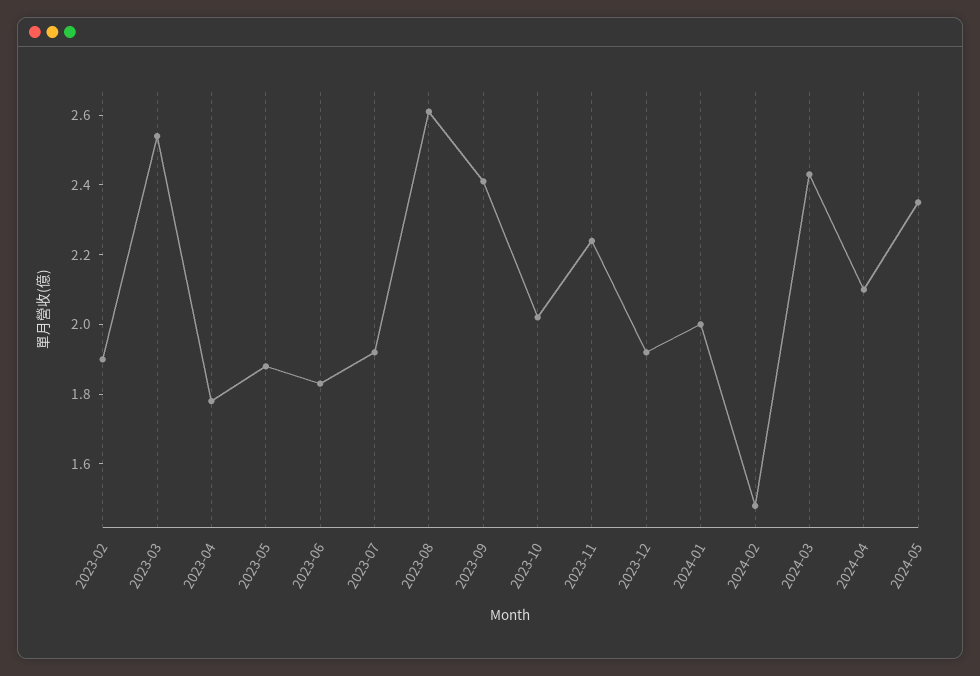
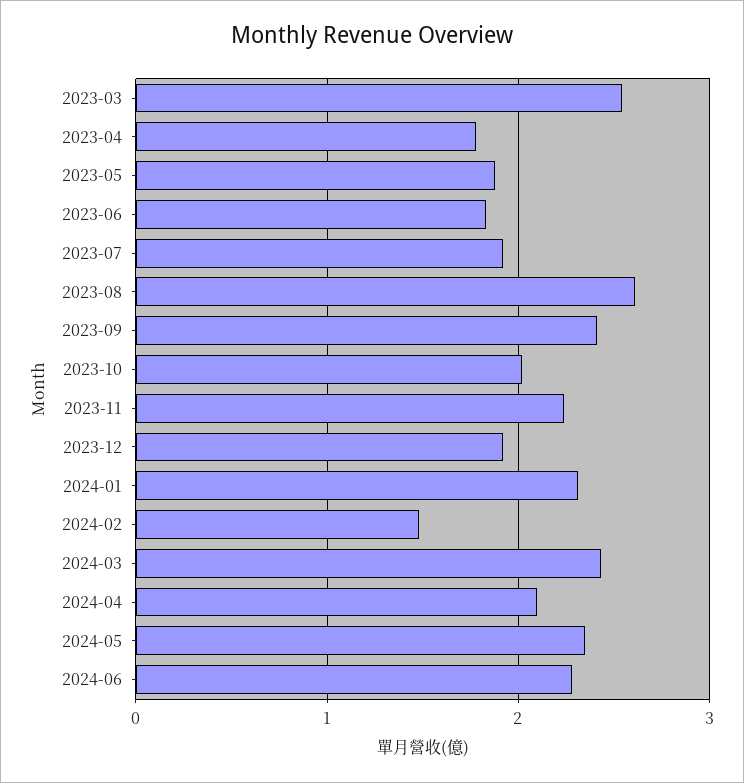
2023-02: 1.9 -> none
2024-01: 2 -> 2.3
2024-06: none -> 2.3

